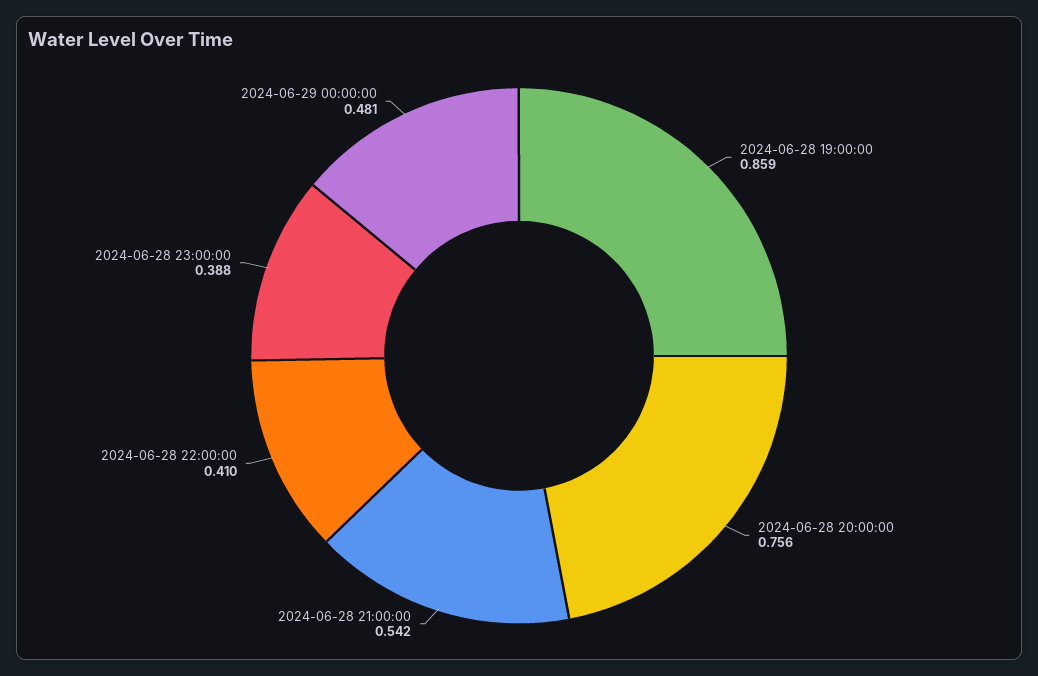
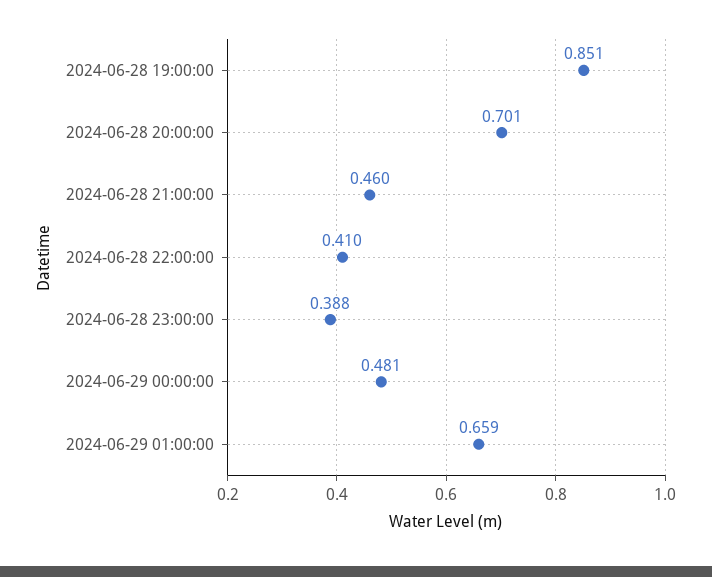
2024-06-28 19:00:00: 0.859 -> 0.851
2024-06-28 20:00:00: 0.756 -> 0.701
2024-06-28 21:00:00: 0.542 -> 0.46
2024-06-29 01:00:00: none -> 0.659

